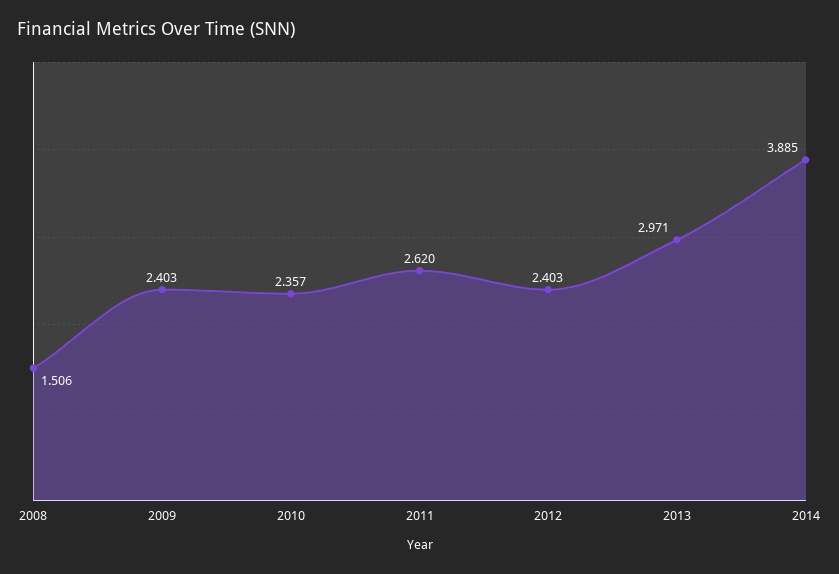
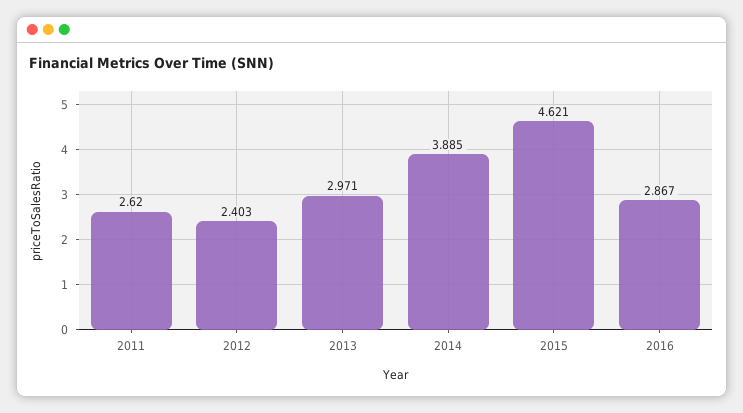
2008: 1.506 -> none
2009: 2.403 -> none
2010: 2.357 -> none
2015: none -> 4.621
2016: none -> 2.867

